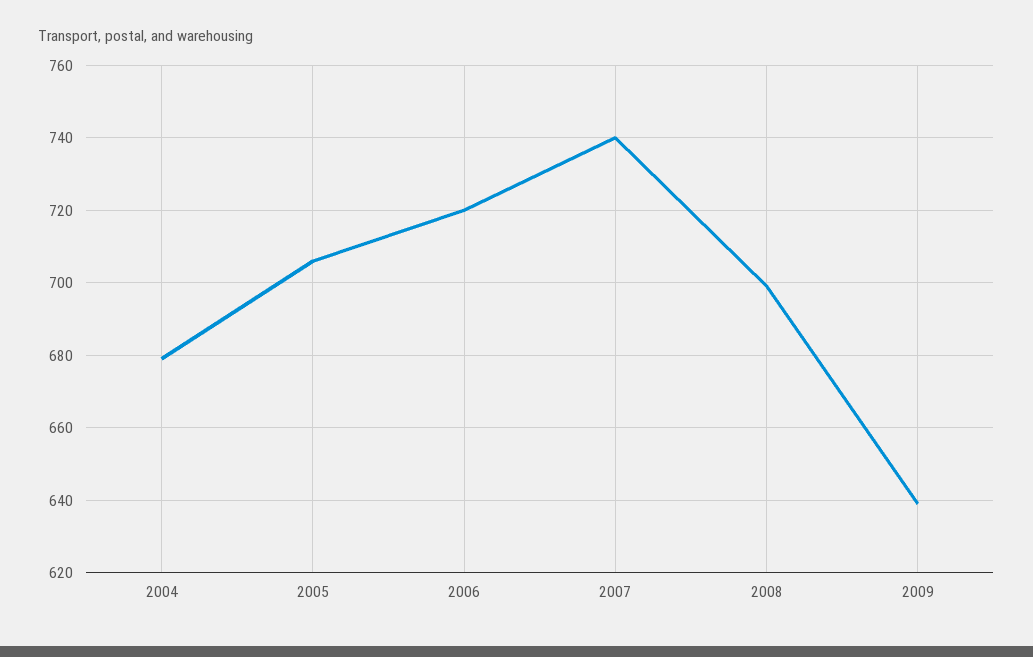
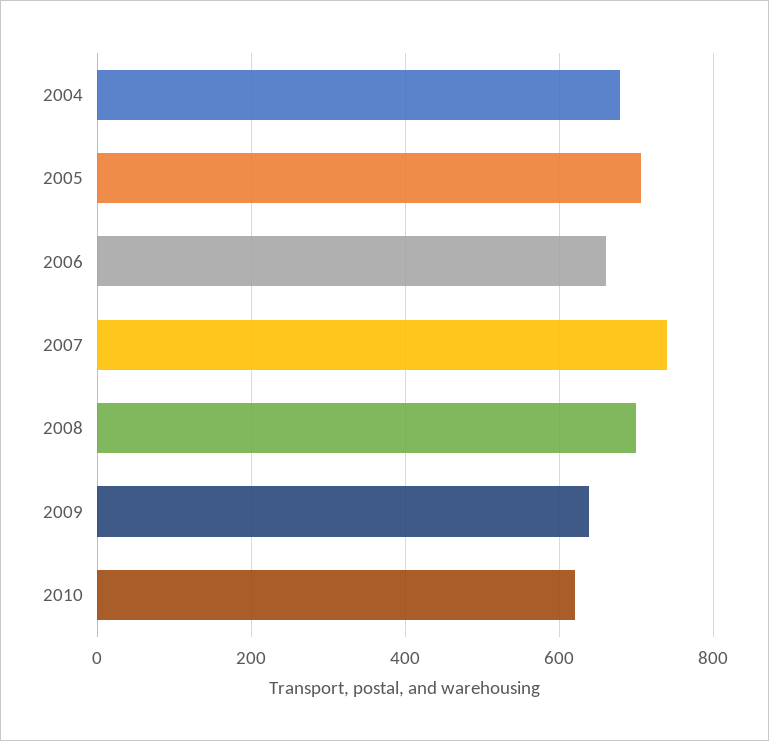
2006: 720 -> 660
2010: none -> 620

